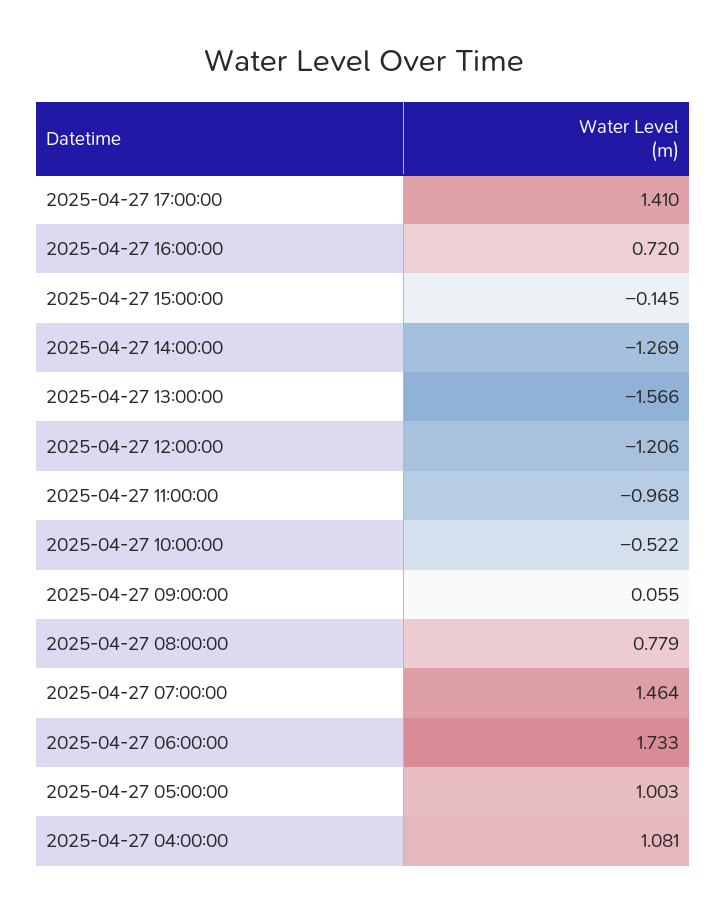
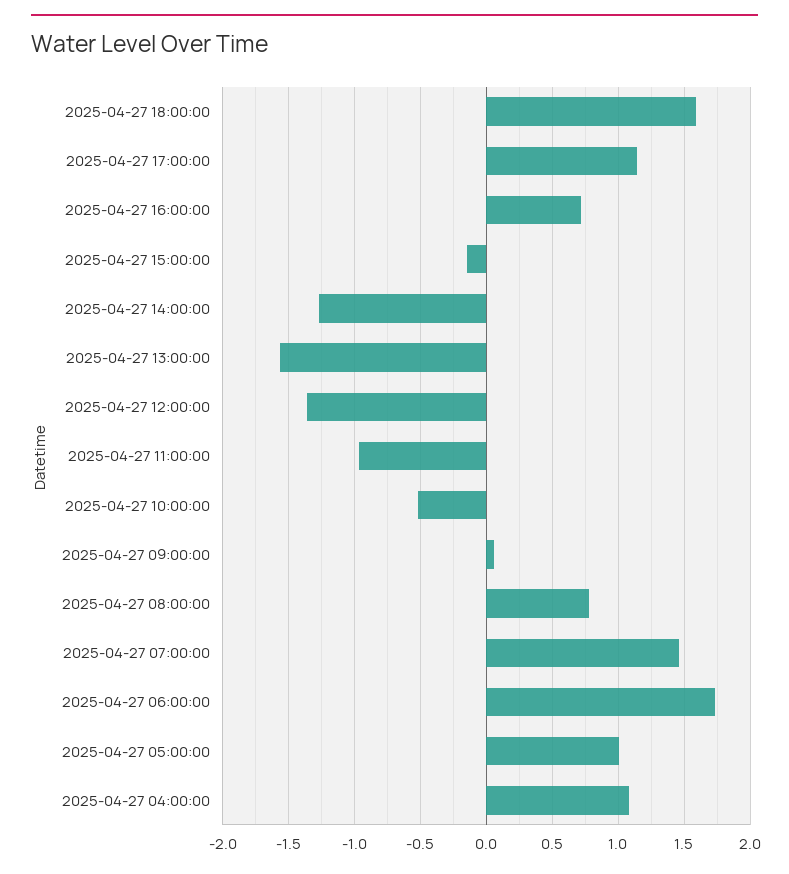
2025-04-27 17:00:00: 1.41 -> 1.15
2025-04-27 12:00:00: -1.206 -> -1.35
2025-04-27 18:00:00: none -> 1.6

